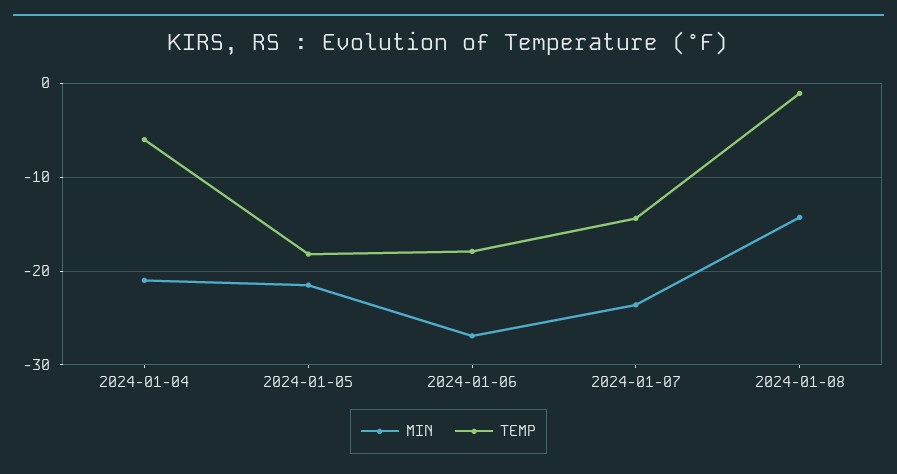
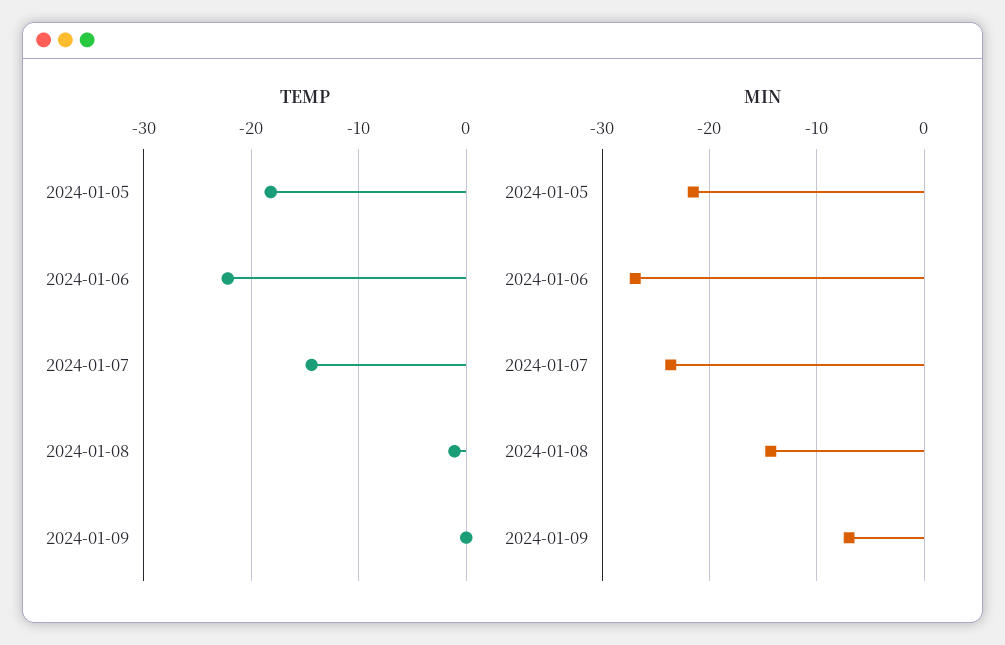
MIN, 2024-01-04: -21 -> none
TEMP, 2024-01-04: -6 -> none
TEMP, 2024-01-06: -18 -> -22
TEMP, 2024-01-09: none -> 0
MIN, 2024-01-09: none -> -7

